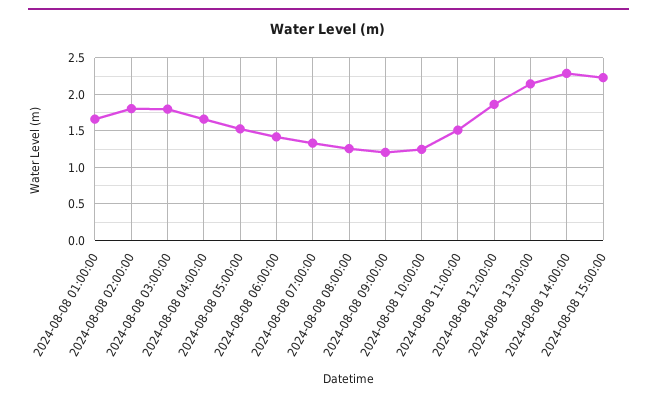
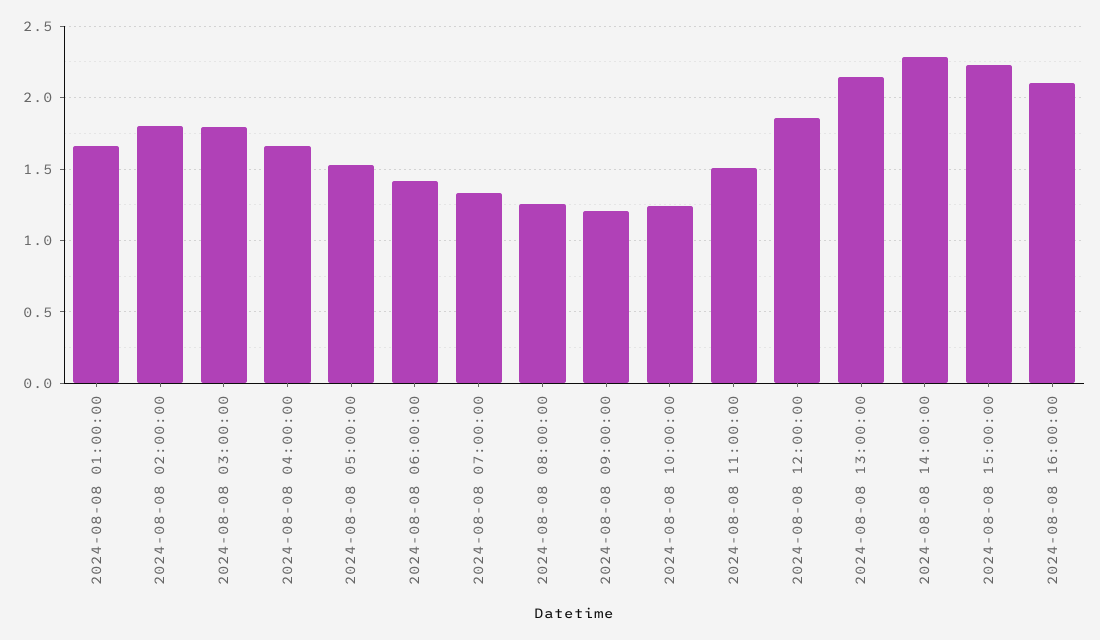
2024-08-08 16:00:00: none -> 2.1

